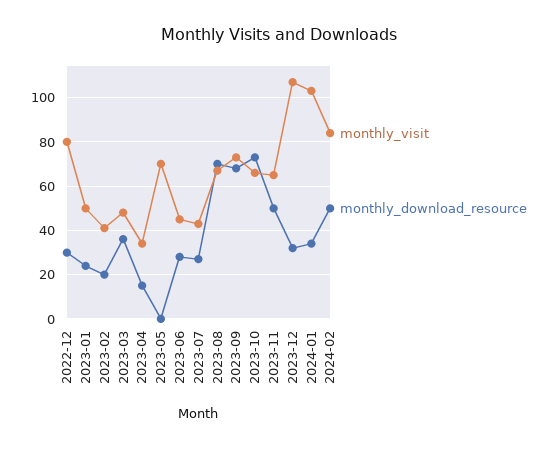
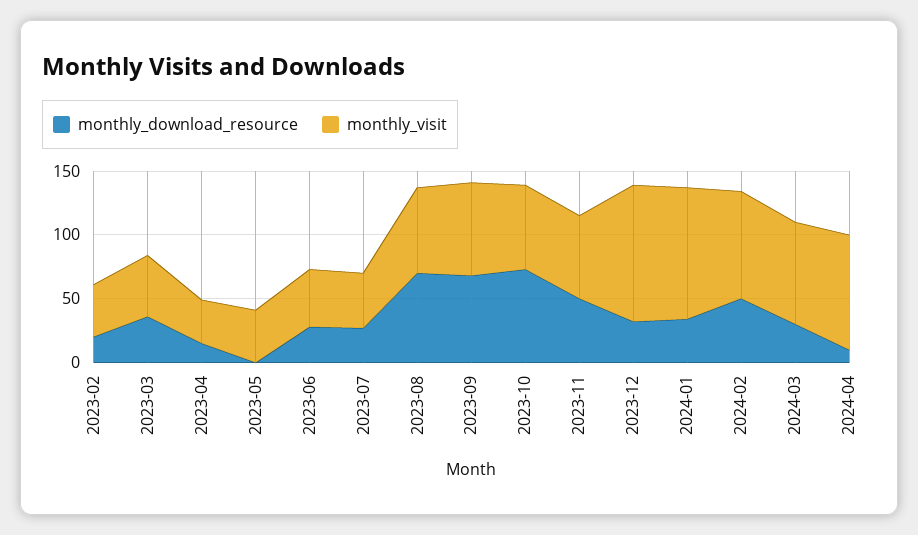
monthly_visit, 2022-12: 80 -> none
monthly_download_resource, 2022-12: 30 -> none
monthly_visit, 2023-01: 50 -> none
monthly_download_resource, 2023-01: 25 -> none
monthly_visit, 2023-05: 70 -> 40
monthly_download_resource, 2024-03: none -> 30
monthly_visit, 2024-03: none -> 80
monthly_download_resource, 2024-04: none -> 10
monthly_visit, 2024-04: none -> 90

